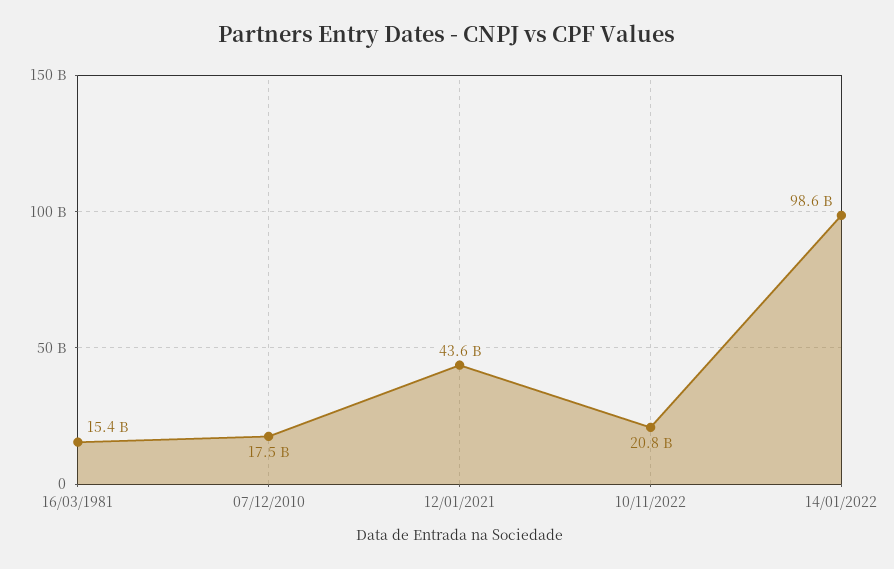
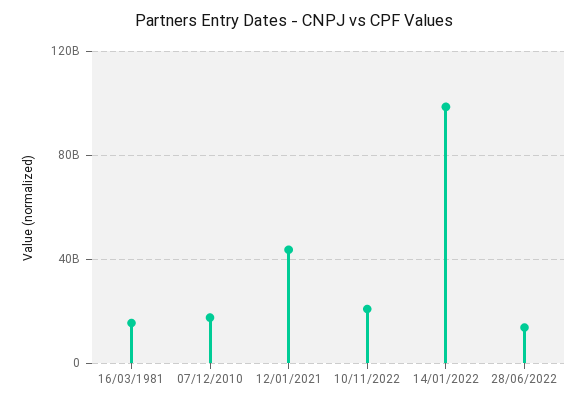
28/06/2022: none -> 15000000000

